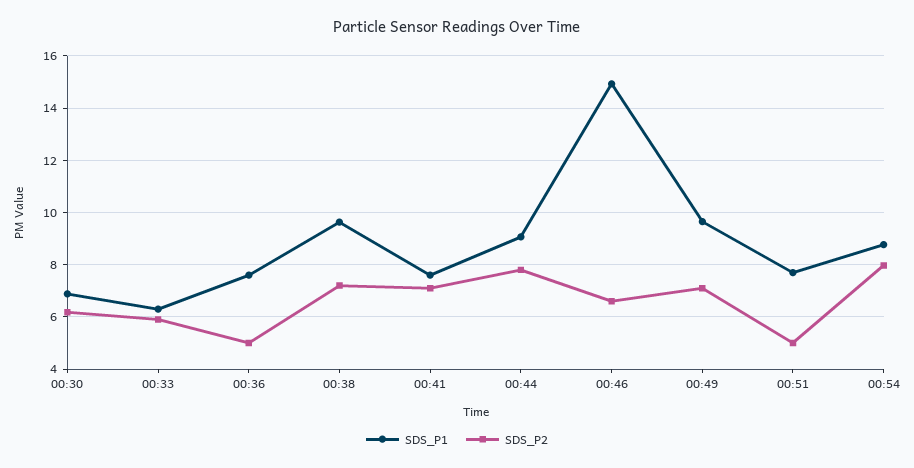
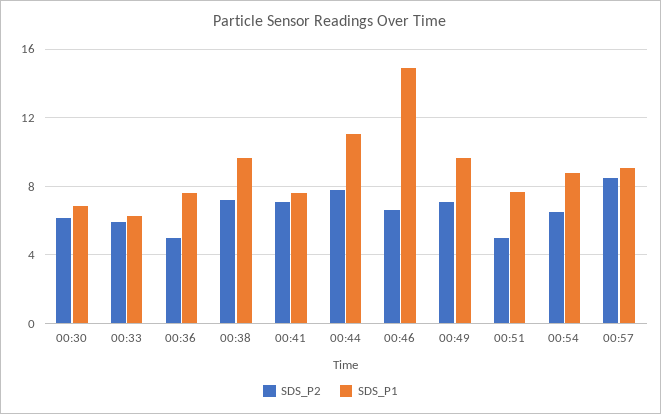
SDS_P1, 00:44: 9 -> 11
SDS_P2, 00:54: 8 -> 6.5
SDS_P2, 00:57: none -> 8.5
SDS_P1, 00:57: none -> 9

